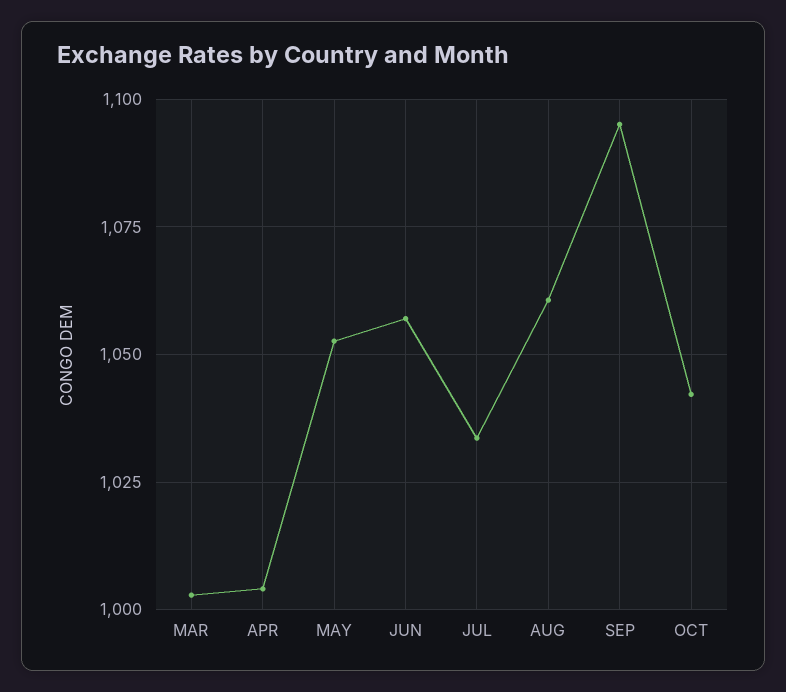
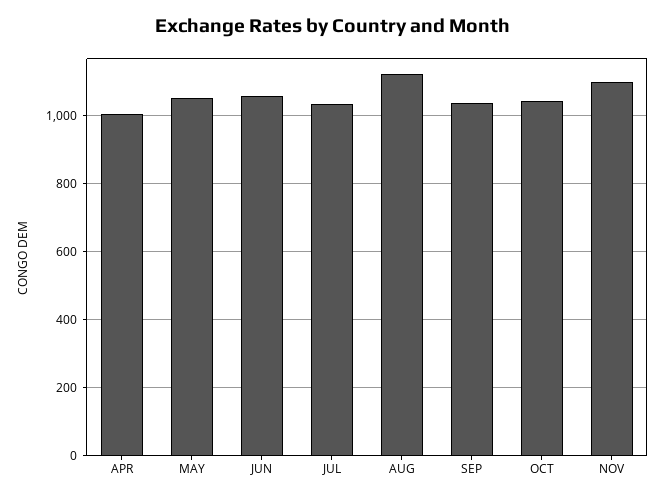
MAR: 1002.5 -> none
AUG: 1060 -> 1120
SEP: 1095 -> 1040
NOV: none -> 1100

